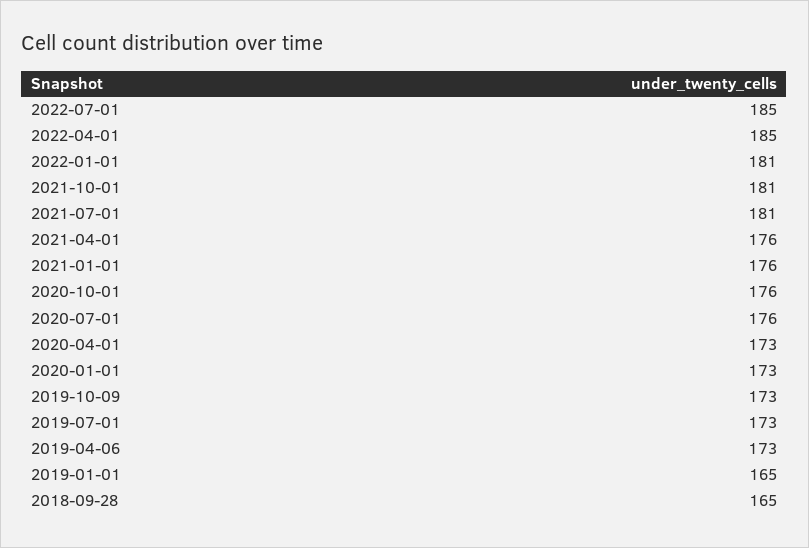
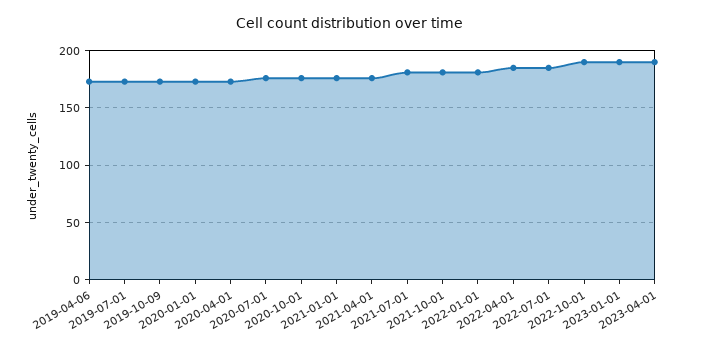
2019-01-01: 165 -> none
2018-09-28: 165 -> none
2022-10-01: none -> 190
2023-01-01: none -> 190
2023-04-01: none -> 190

